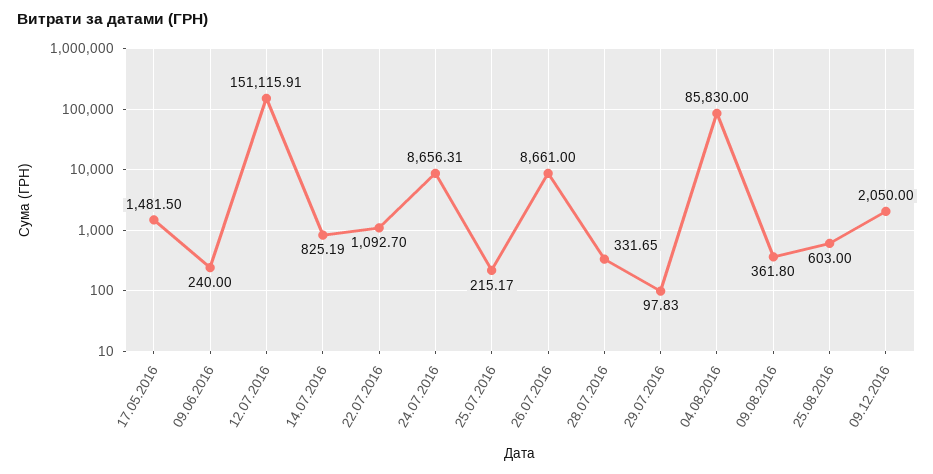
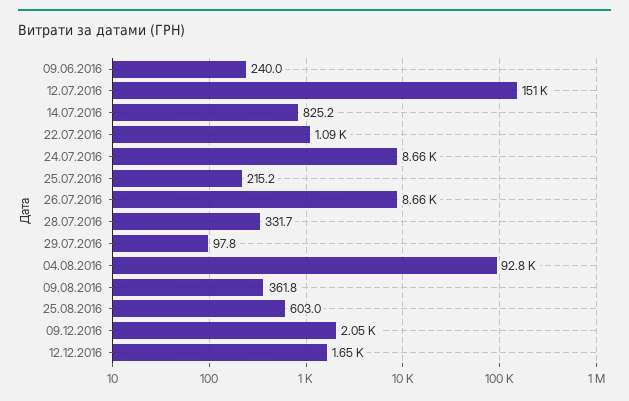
17.05.2016: 1481.5 -> none
04.08.2016: 85830 -> 92800
12.12.2016: none -> 1650

